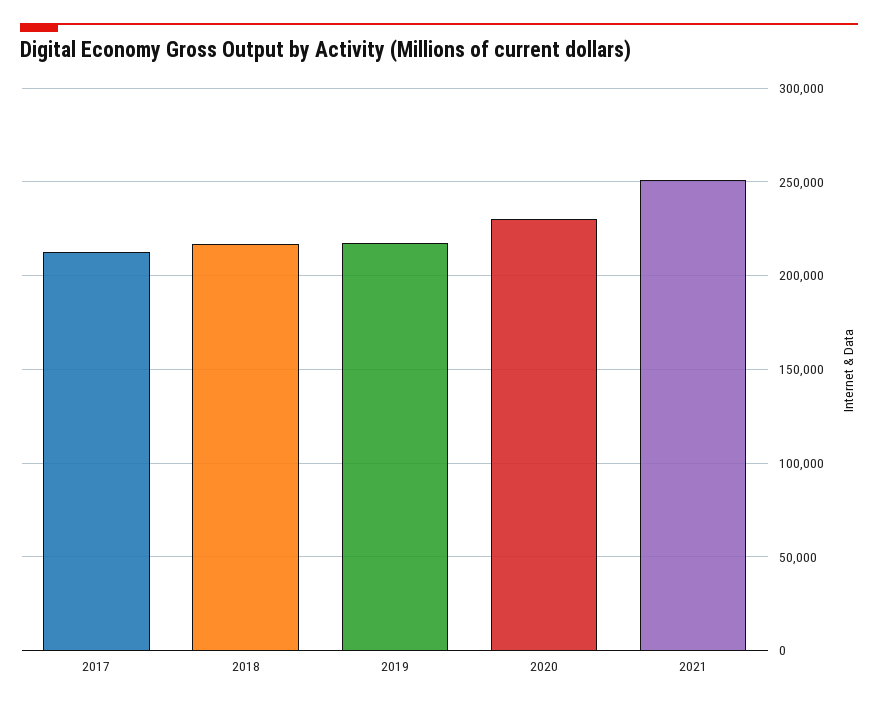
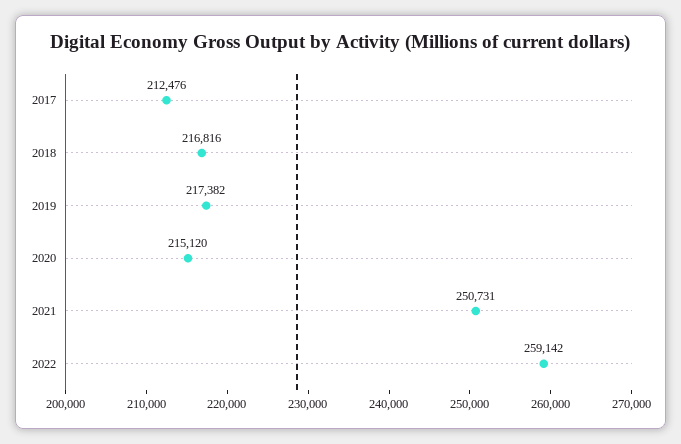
2020: 230000 -> 215120
2022: none -> 259142

